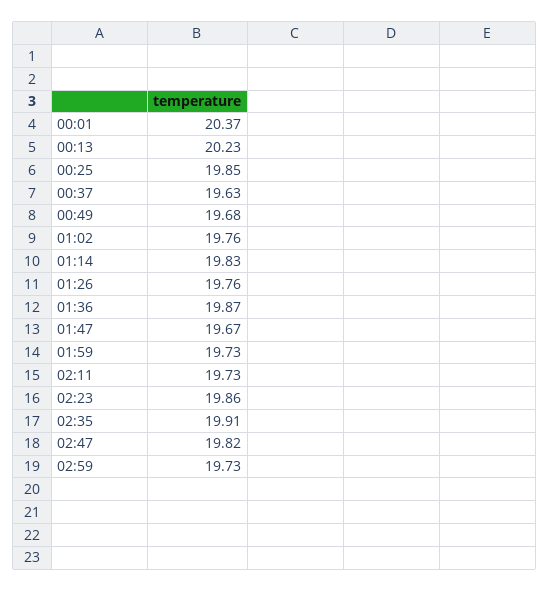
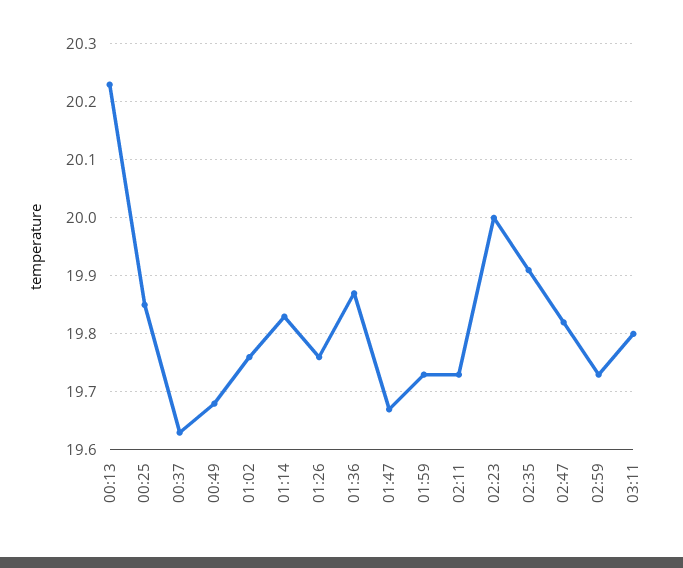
00:01: 20.37 -> none
02:23: 19.86 -> 20
03:11: none -> 19.8

